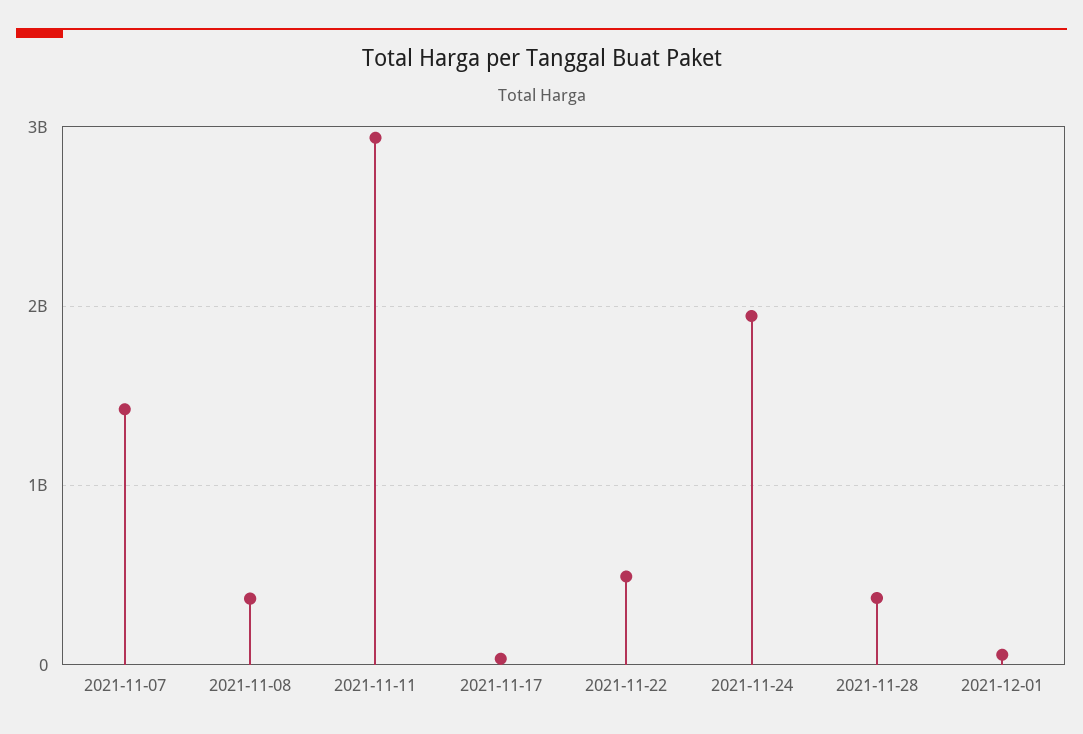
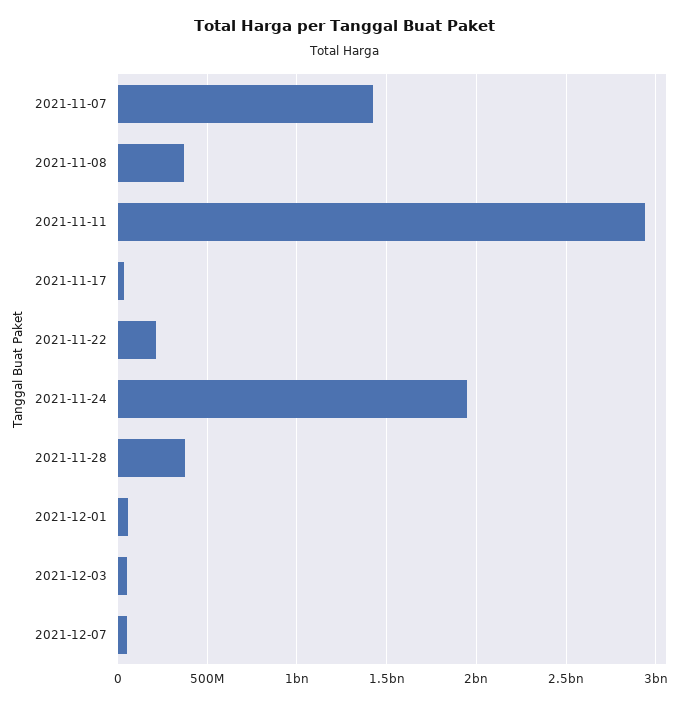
2021-11-22: 500000000 -> 200000000
2021-12-03: none -> 50000000
2021-12-07: none -> 50000000

